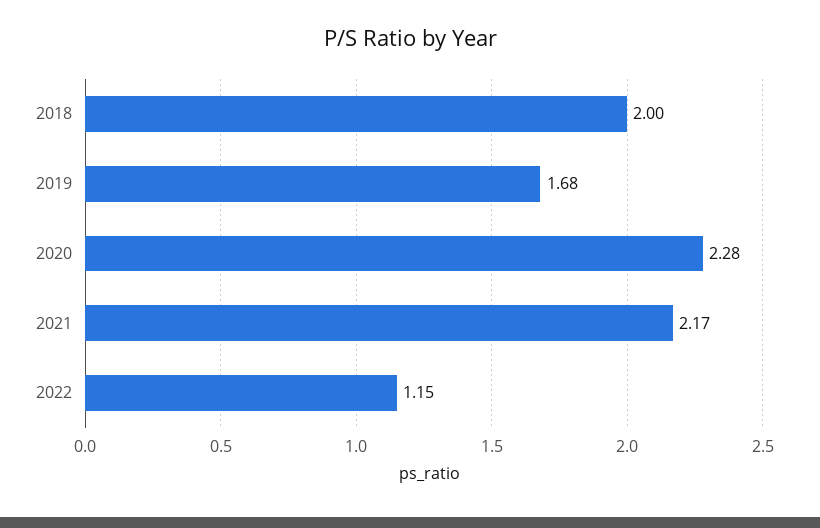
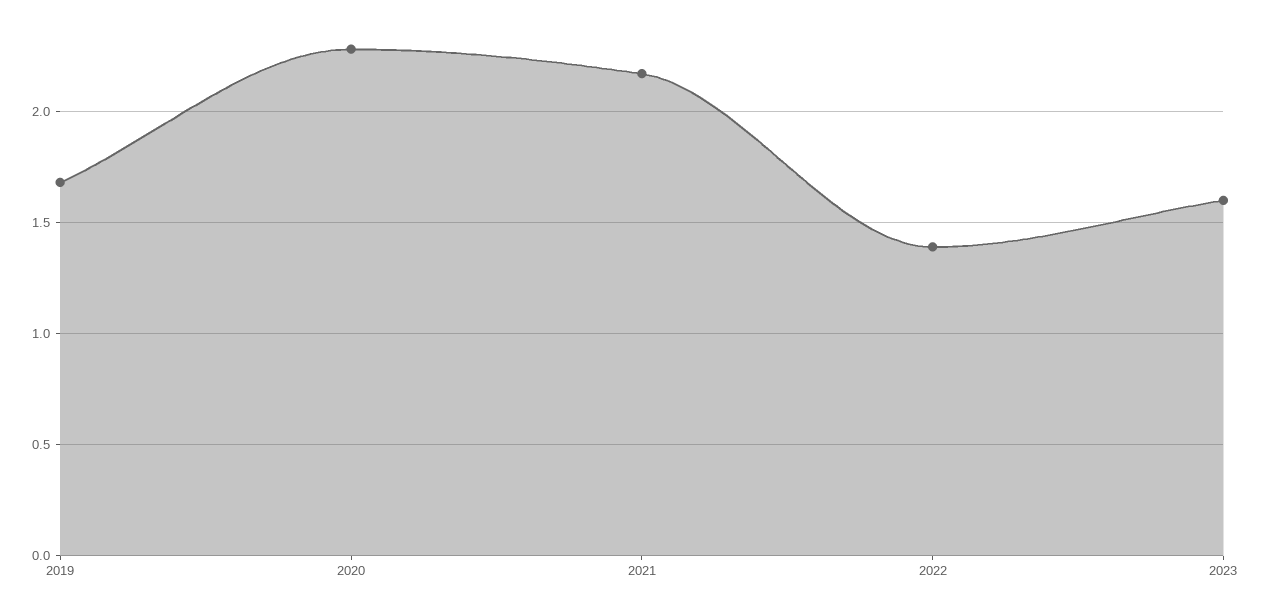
2018: 2 -> none
2022: 1.15 -> 1.4
2023: none -> 1.6

